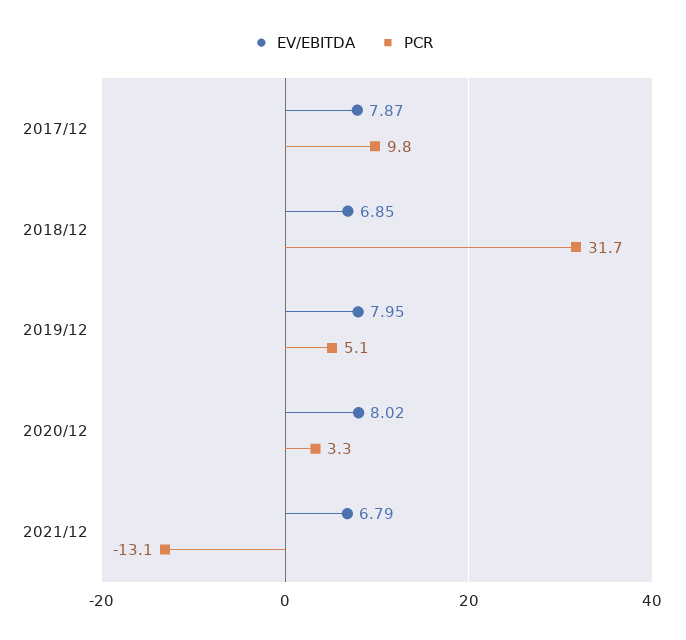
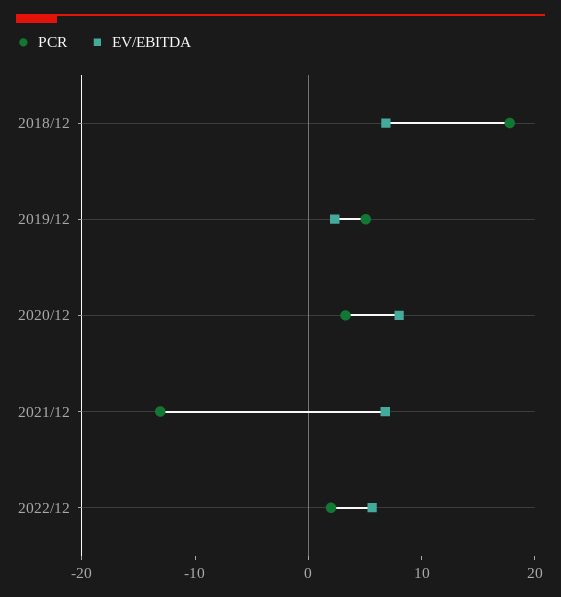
EV/EBITDA, 2017/12: 7.87 -> none
PCR, 2017/12: 9.8 -> none
PCR, 2018/12: 31.7 -> 18
EV/EBITDA, 2019/12: 7.95 -> 2
PCR, 2022/12: none -> 2
EV/EBITDA, 2022/12: none -> 6

